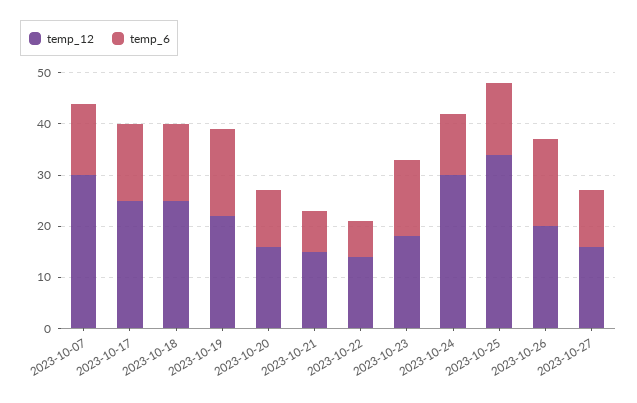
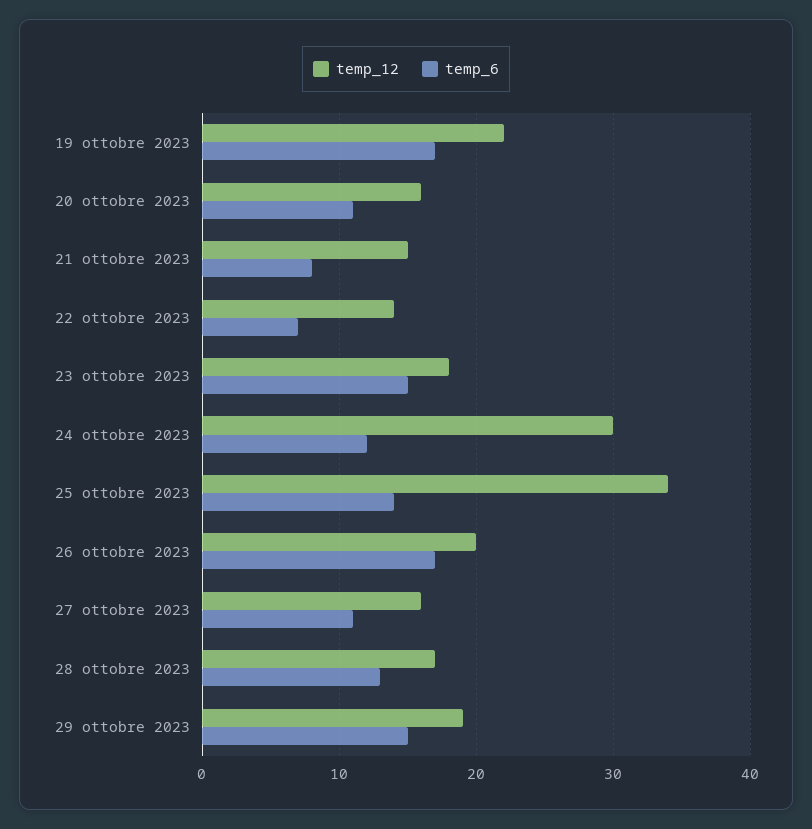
temp_12, 2023-10-07: 30 -> none
temp_6, 2023-10-07: 15 -> none
temp_12, 2023-10-17: 25 -> none
temp_6, 2023-10-17: 15 -> none
temp_12, 2023-10-18: 25 -> none
temp_6, 2023-10-18: 15 -> none
temp_12, 28 ottobre 2023: none -> 17
temp_6, 28 ottobre 2023: none -> 13
temp_12, 29 ottobre 2023: none -> 19
temp_6, 29 ottobre 2023: none -> 15

